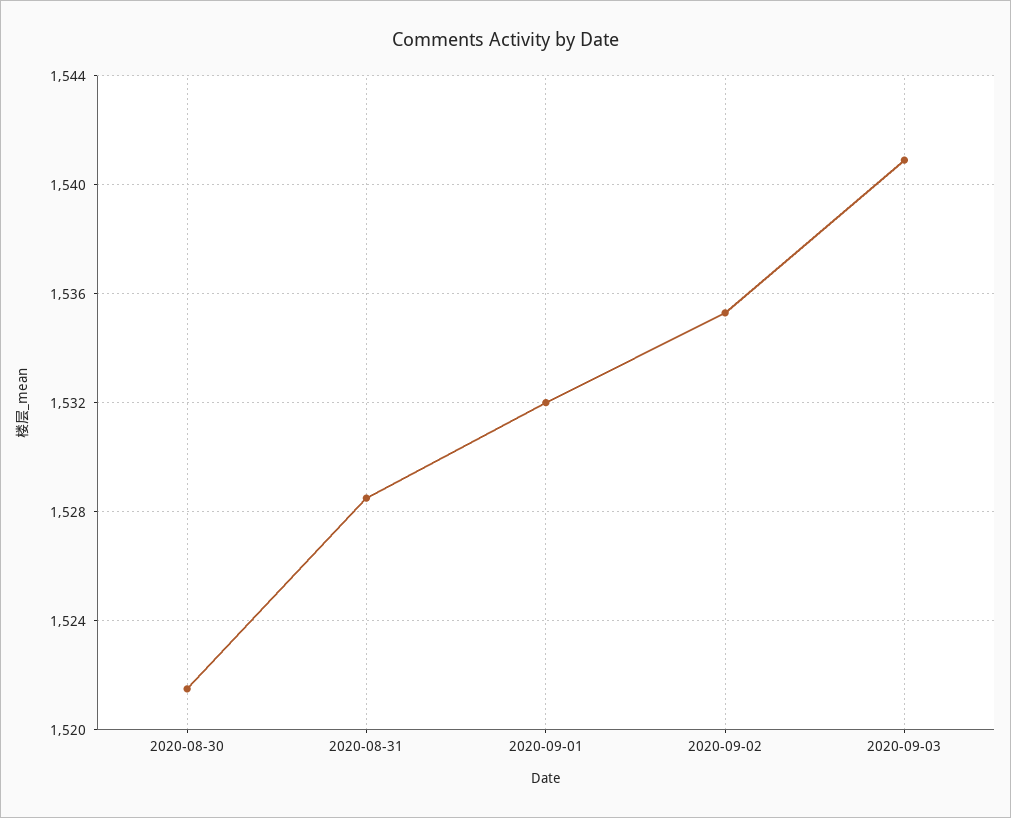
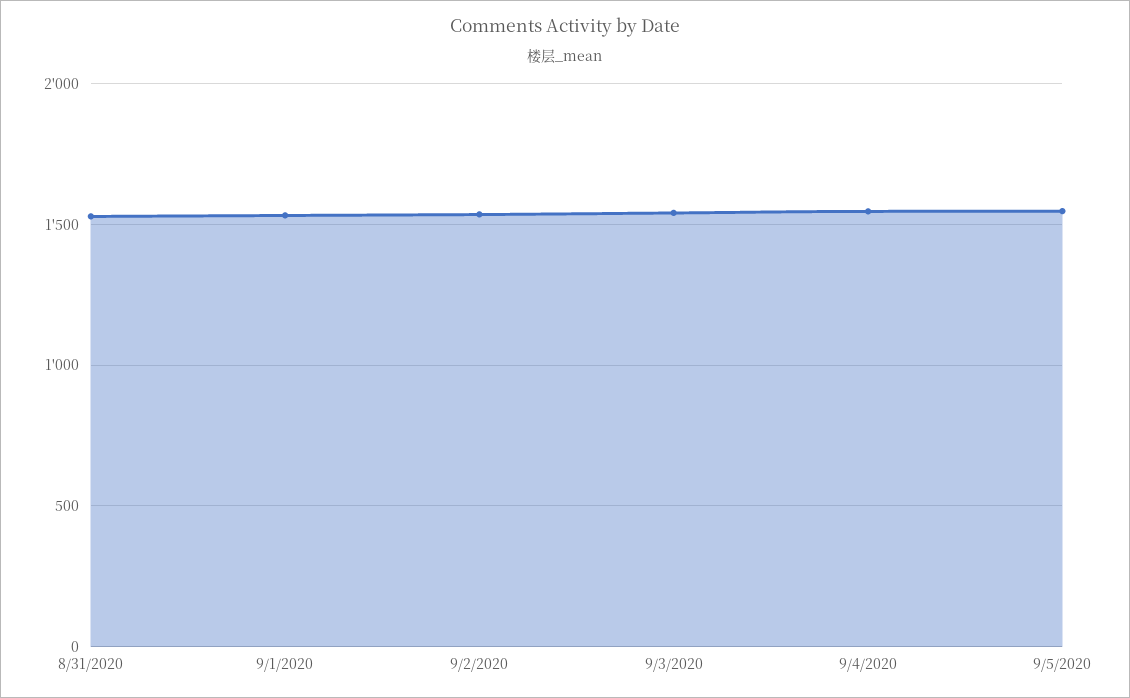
2020-08-30: 1521.5 -> none
9/4/2020: none -> 1550
9/5/2020: none -> 1550

